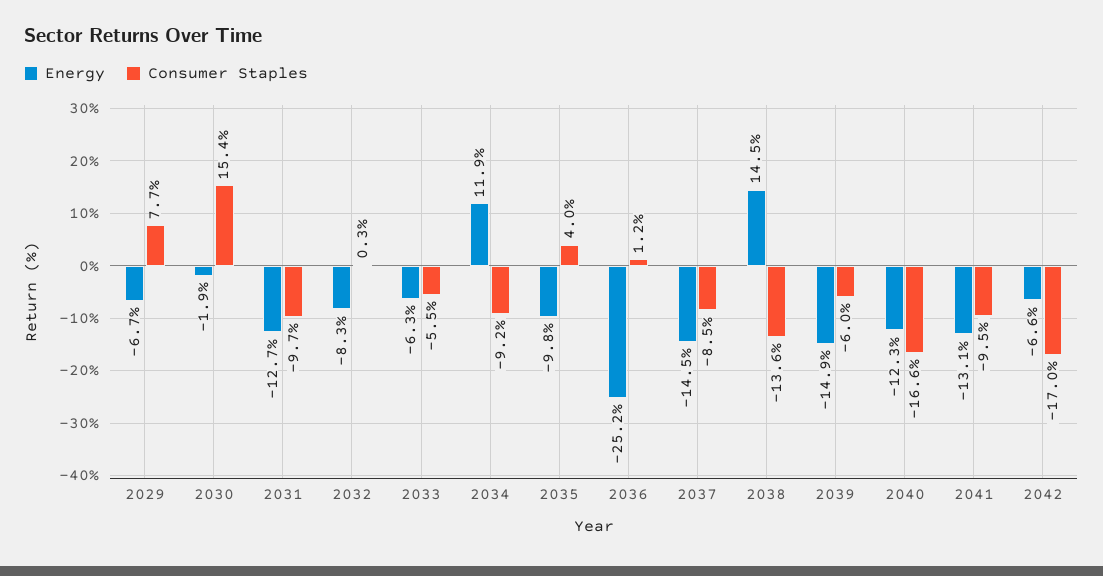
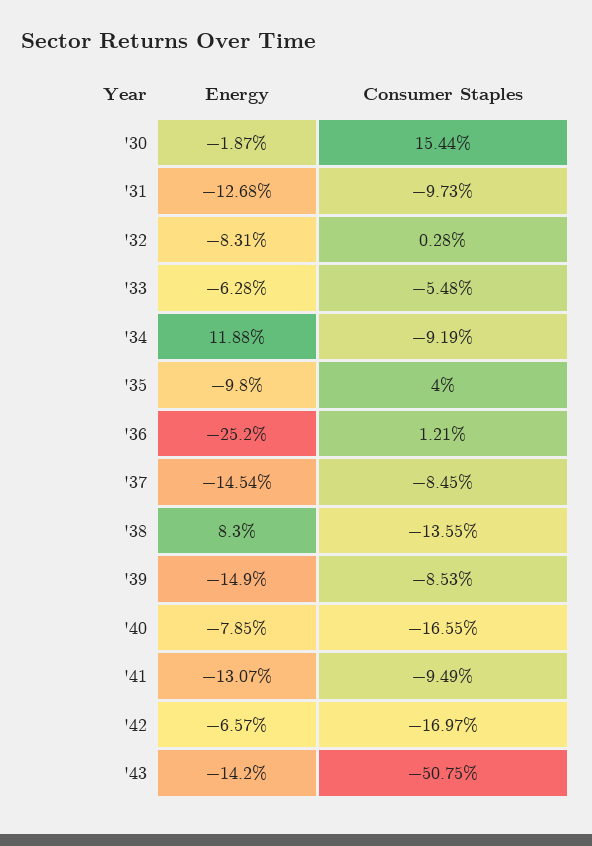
Energy, 2029: -6.7 -> none
Consumer Staples, 2029: 7.7 -> none
Energy, 2038: 14.5 -> 8.3
Consumer Staples, 2039: -6 -> -8.53
Energy, 2040: -12.3 -> -7.85
Energy, '43: none -> -14.2
Consumer Staples, '43: none -> -50.75

